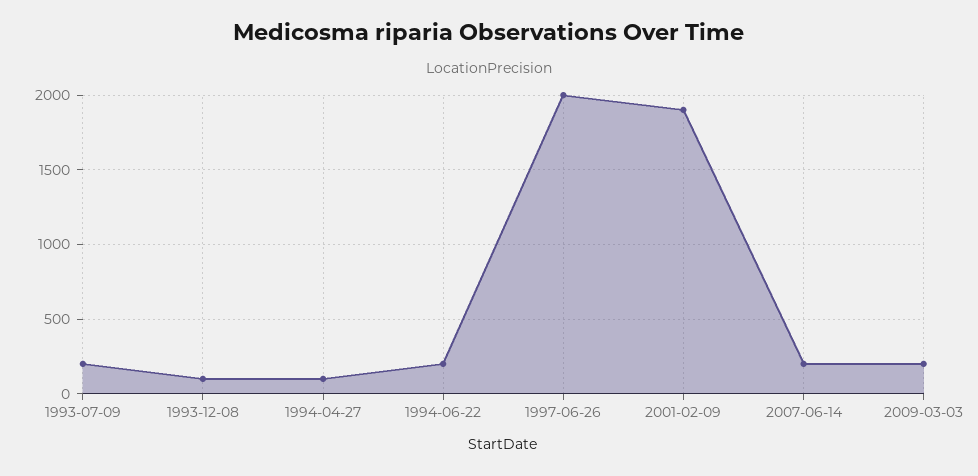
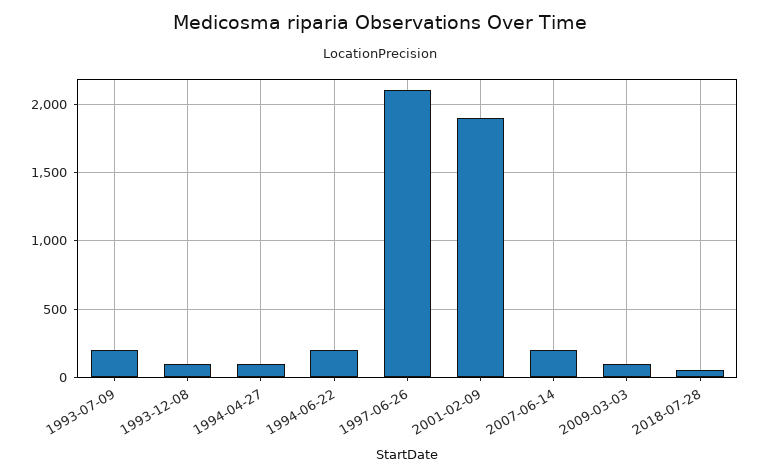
1997-06-26: 2000 -> 2100
2009-03-03: 200 -> 100
2018-07-28: none -> 50

